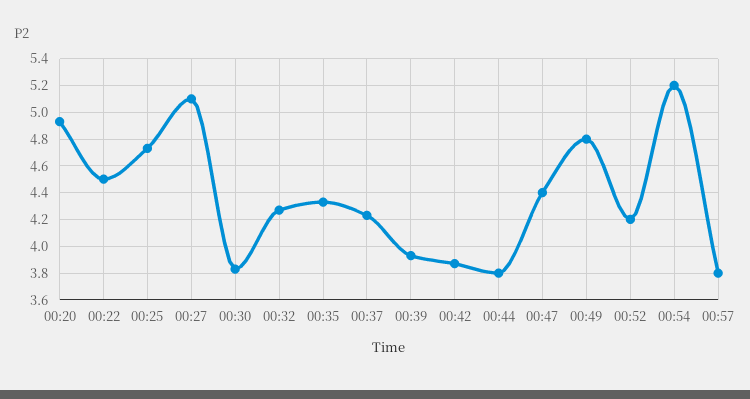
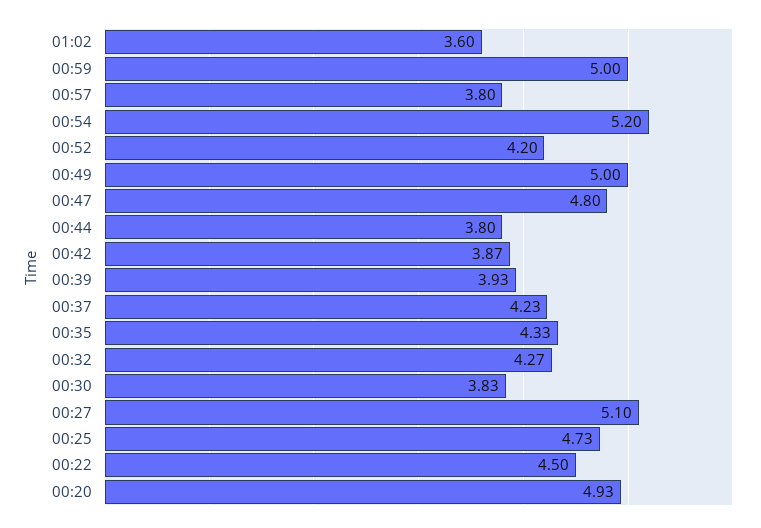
00:47: 4.4 -> 4.8
00:49: 4.8 -> 5
01:02: none -> 3.6
00:59: none -> 5

